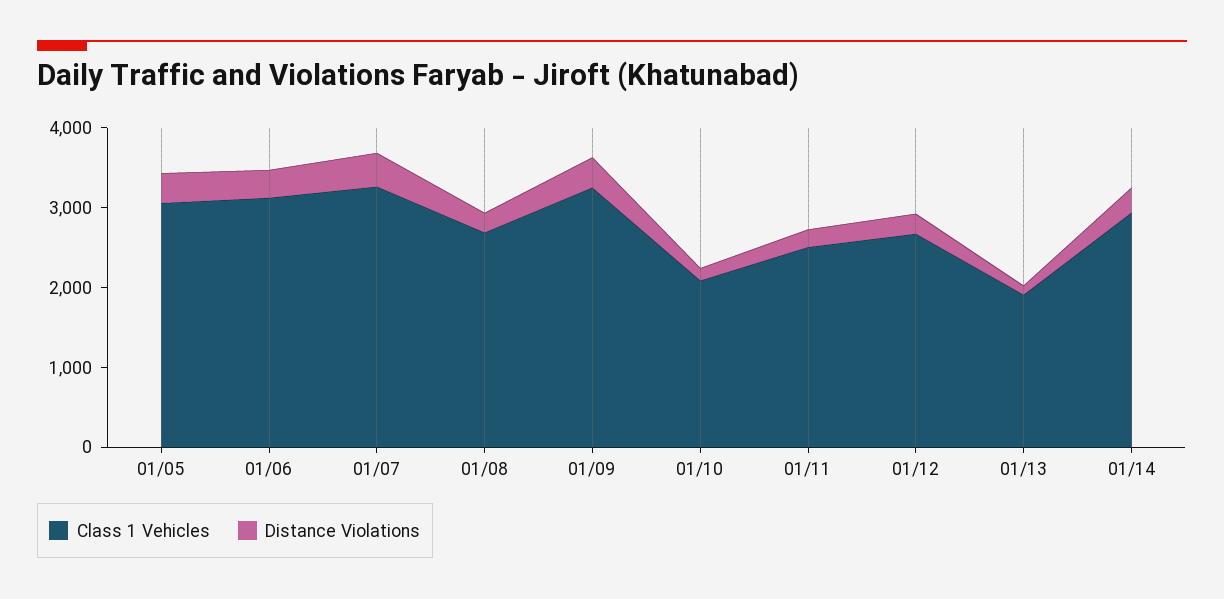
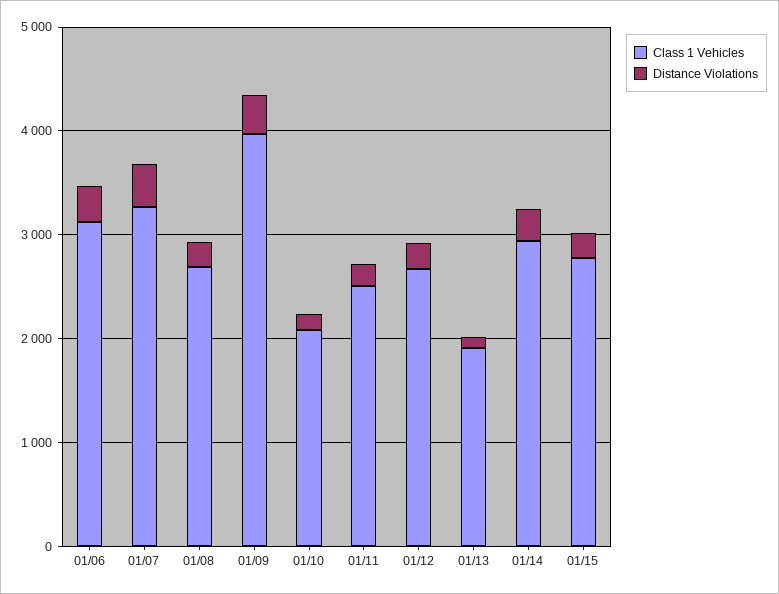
Class 1 Vehicles, 01/05: 3000 -> none
Distance Violations, 01/05: 400 -> none
Class 1 Vehicles, 01/09: 3200 -> 4000
Class 1 Vehicles, 01/15: none -> 2800
Distance Violations, 01/15: none -> 200

